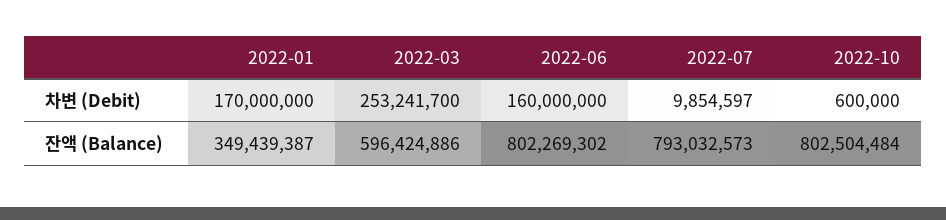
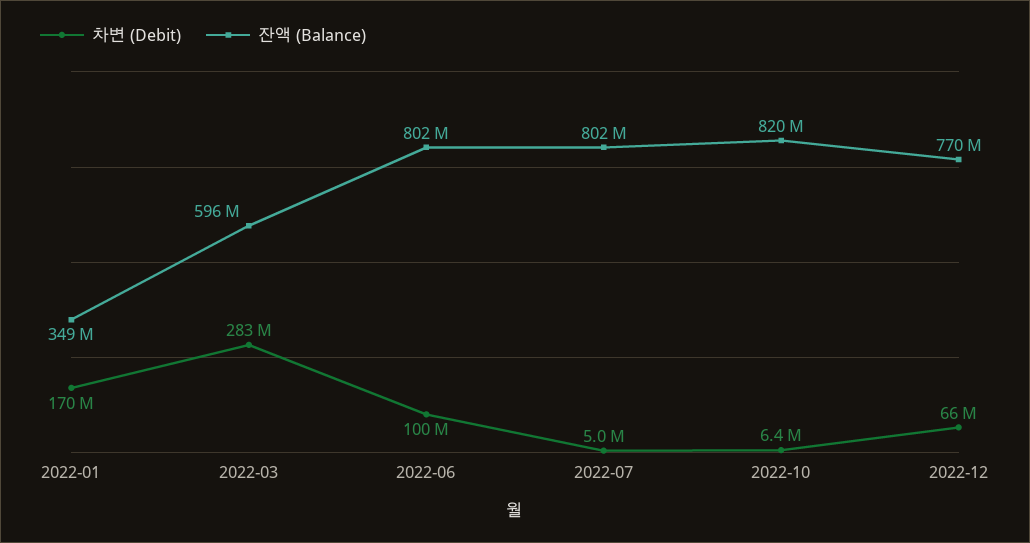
차변 (Debit), 2022-03: 253241700 -> 283000000
차변 (Debit), 2022-06: 160000000 -> 100000000
차변 (Debit), 2022-07: 9854597 -> 5000000
차변 (Debit), 2022-10: 600000 -> 6400000
잔액 (Balance), 2022-07: 793032573 -> 802000000
잔액 (Balance), 2022-10: 802504484 -> 820000000
차변 (Debit), 2022-12: none -> 66000000
잔액 (Balance), 2022-12: none -> 770000000

